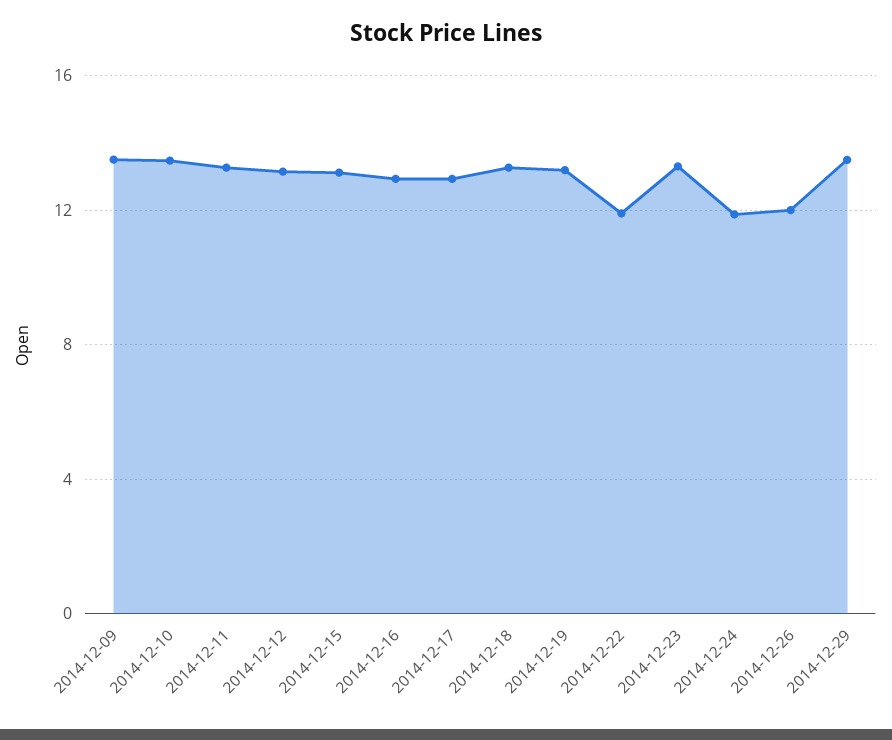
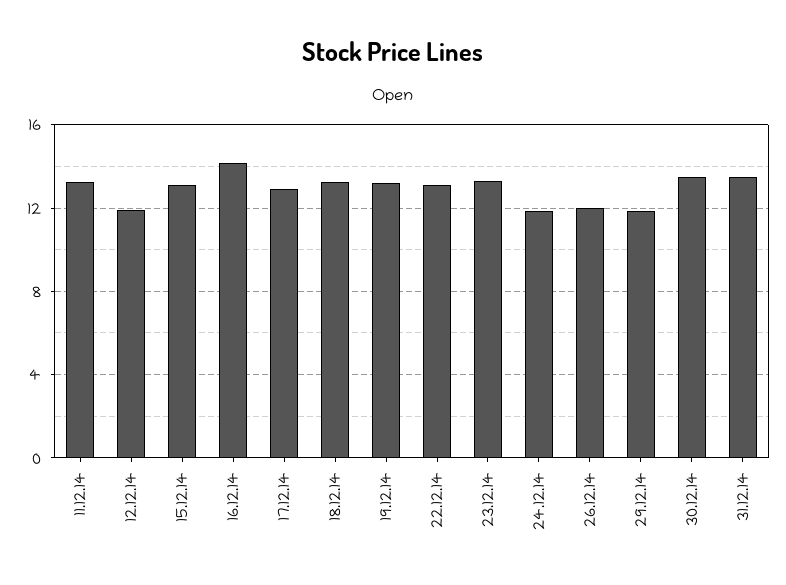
2014-12-09: 13.5 -> none
2014-12-10: 13.5 -> none
2014-12-12: 13 -> 12
2014-12-16: 13 -> 14
2014-12-22: 12 -> 13
2014-12-29: 13.5 -> 12
30.12.14: none -> 13.5
31.12.14: none -> 13.5

